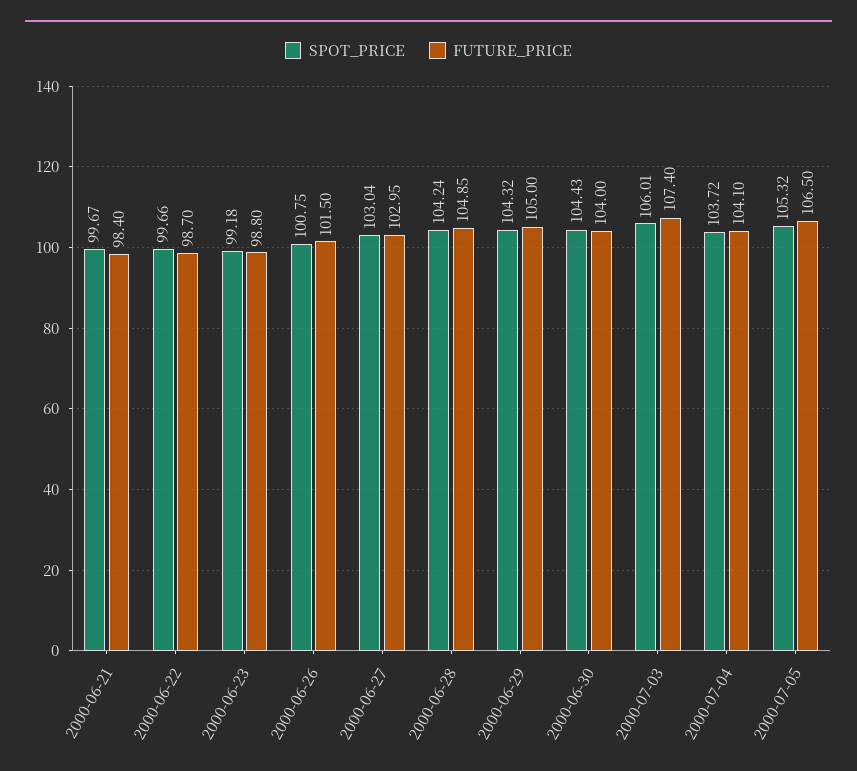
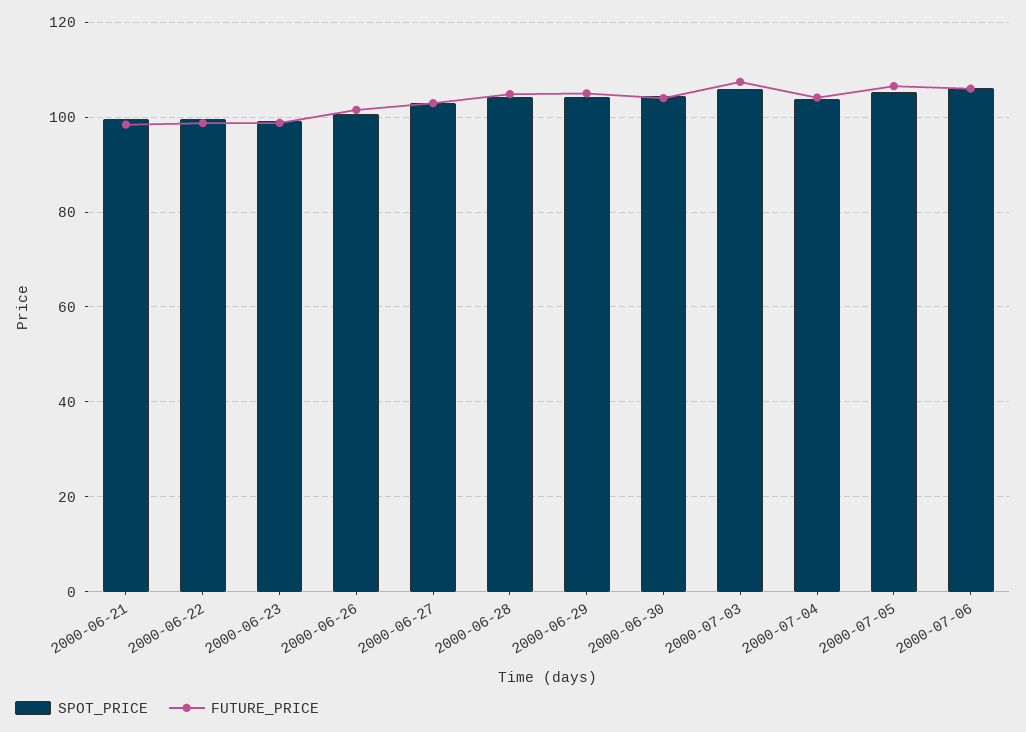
SPOT_PRICE, 2000-07-06: none -> 106
FUTURE_PRICE, 2000-07-06: none -> 106

